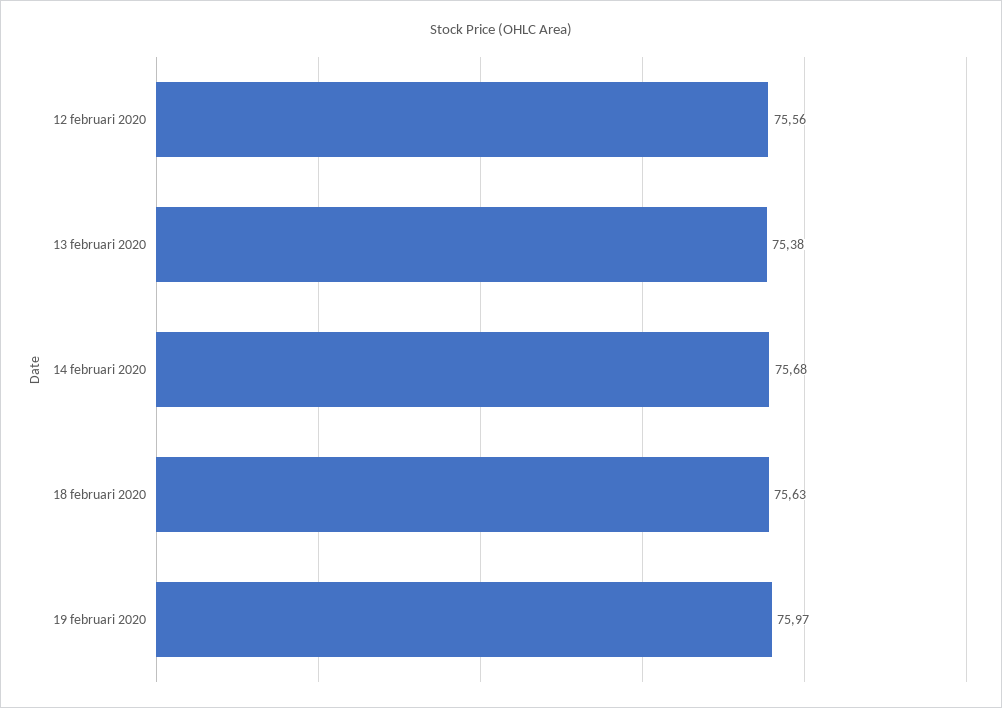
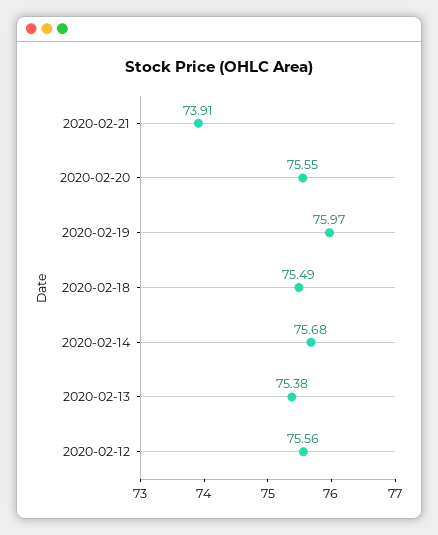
18 februari 2020: 75.63 -> 75.49
2020-02-21: none -> 73.91
2020-02-20: none -> 75.55

